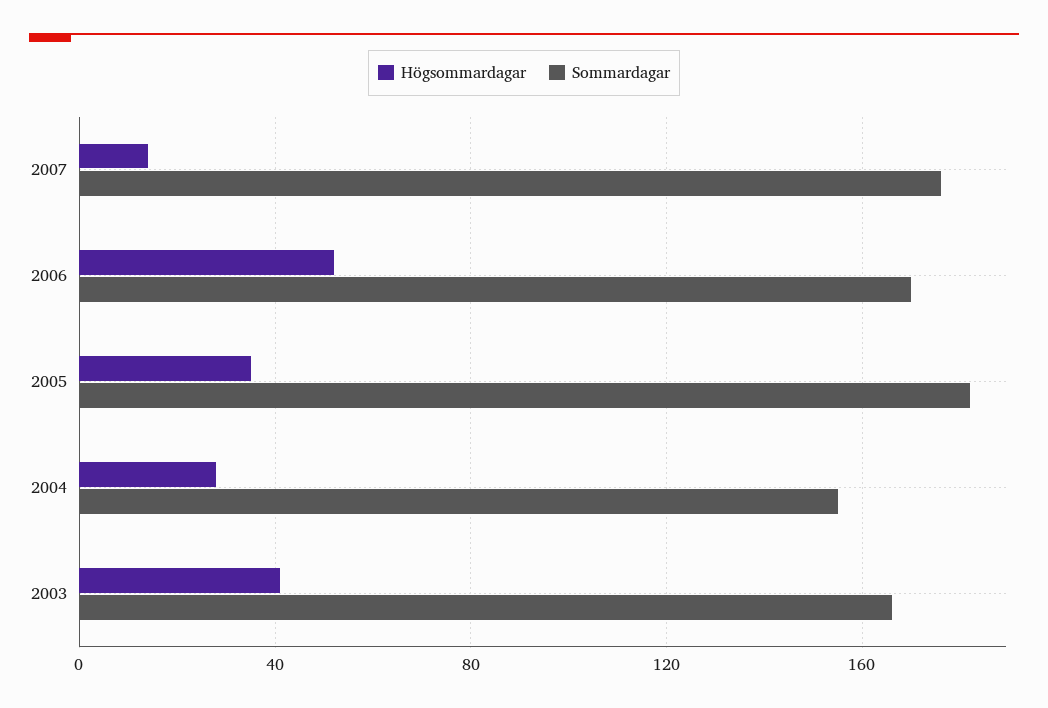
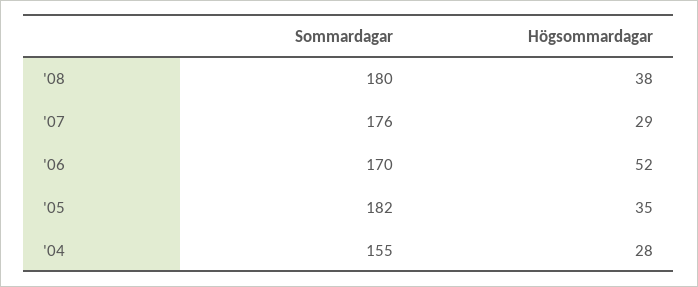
Högsommardagar, 2007: 15 -> 29
Högsommardagar, 2003: 40 -> none
Sommardagar, 2003: 165 -> none
Sommardagar, '08: none -> 180
Högsommardagar, '08: none -> 38

